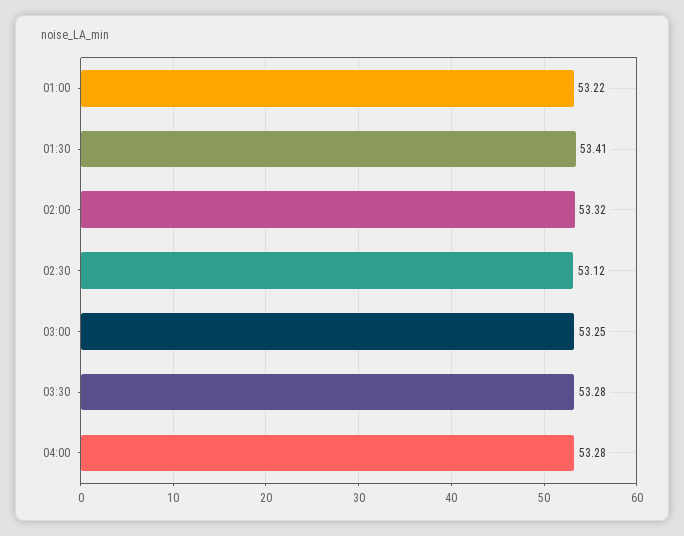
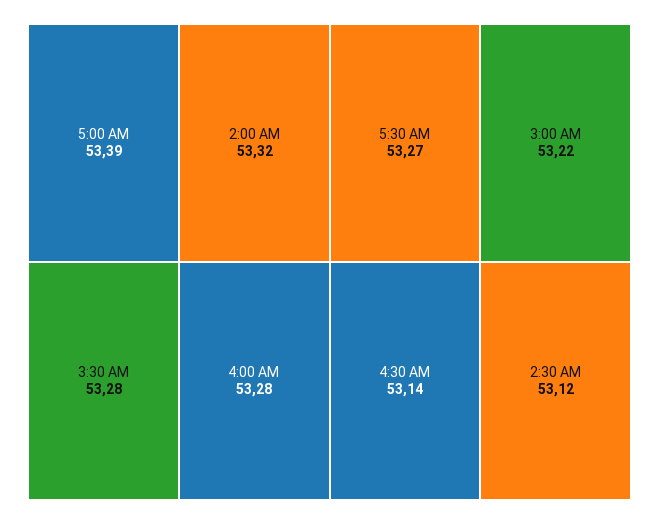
01:00: 53.22 -> none
01:30: 53.41 -> none
03:00: 53.25 -> 53.22
5:00 AM: none -> 53.39
5:30 AM: none -> 53.27
4:30 AM: none -> 53.14

